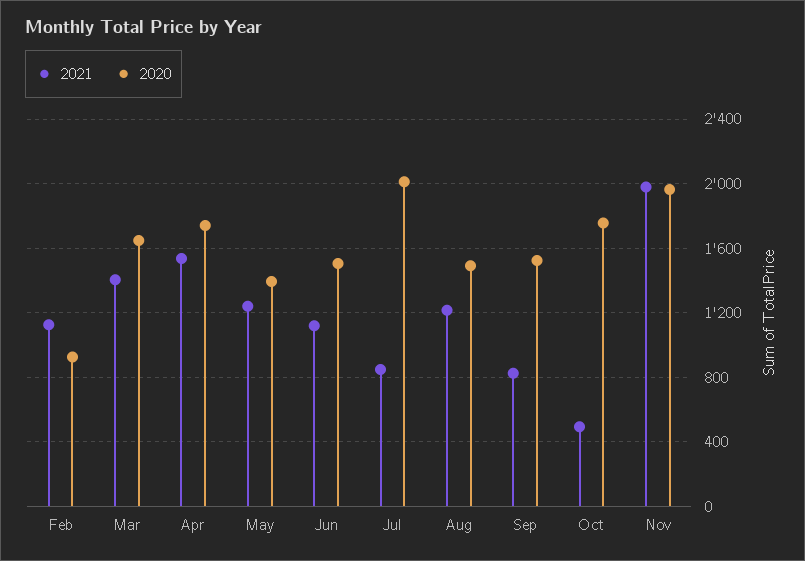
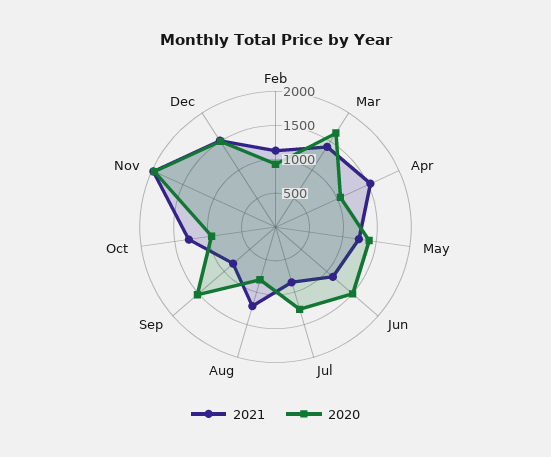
2020, Apr: 1750 -> 1000
2020, Jul: 2000 -> 1250
2020, Aug: 1500 -> 750
2021, Oct: 500 -> 1250
2020, Oct: 1750 -> 1000
2021, Dec: none -> 1500
2020, Dec: none -> 1500

